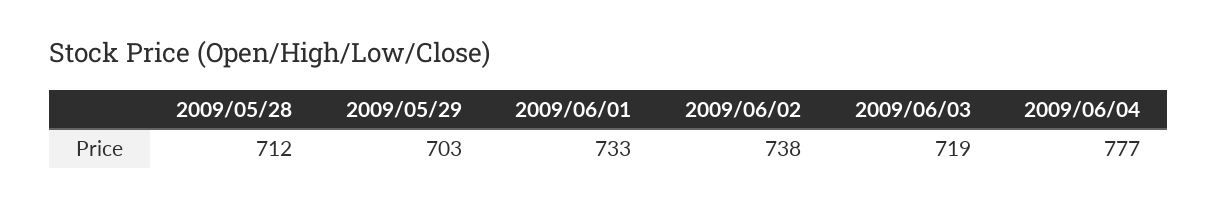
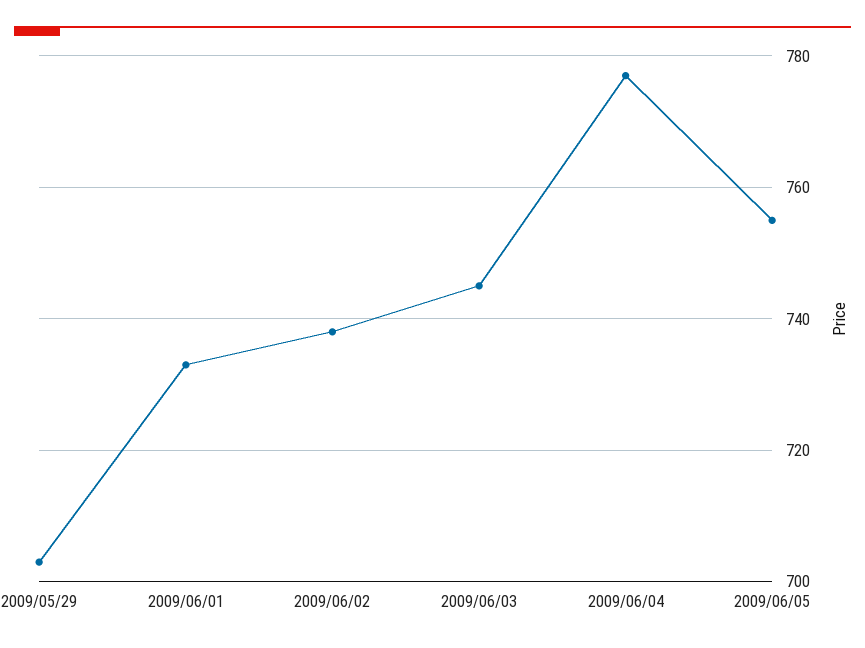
2009/05/28: 712 -> none
2009/06/03: 719 -> 745
2009/06/05: none -> 755

